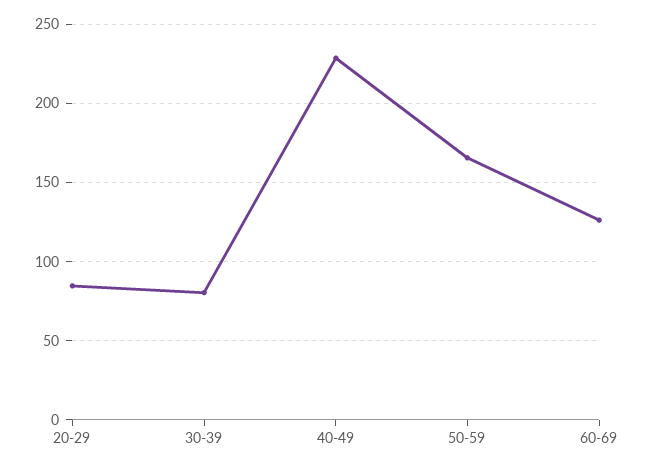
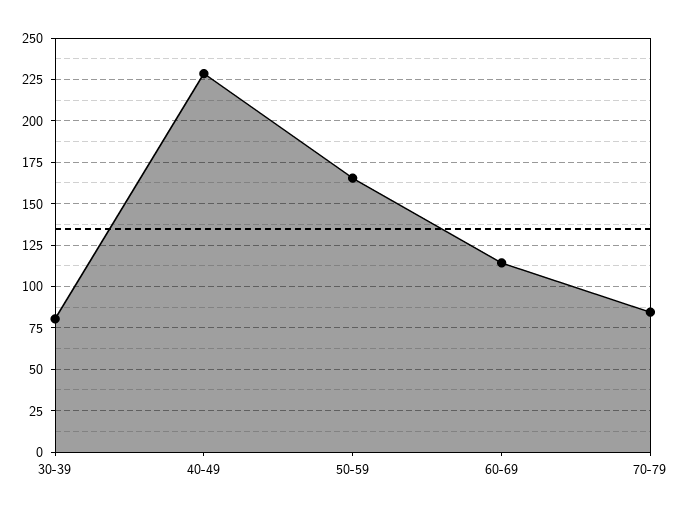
20-29: 85 -> none
60-69: 125 -> 115
70-79: none -> 85

